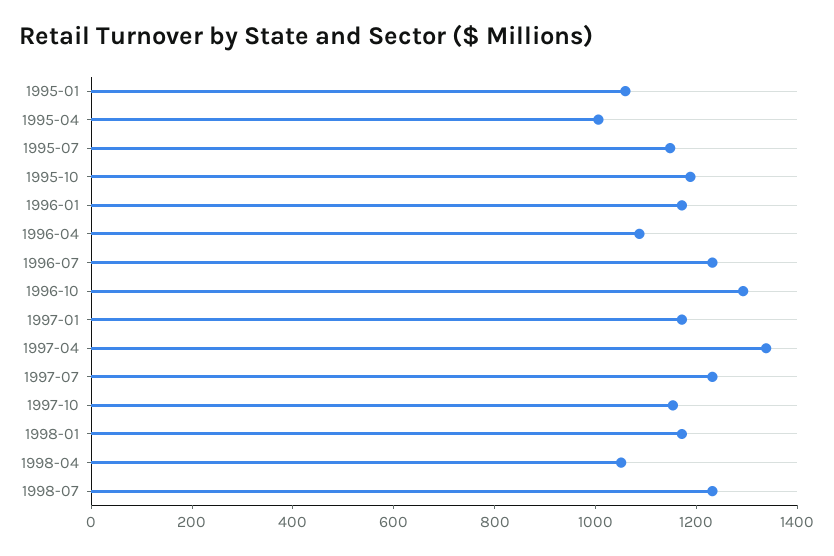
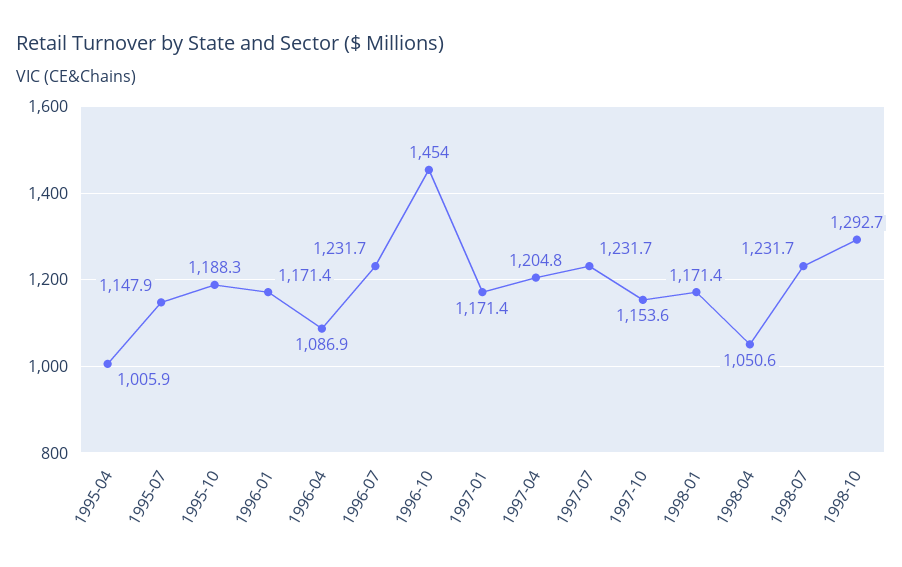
1995-01: 1050 -> none
1996-10: 1300 -> 1454
1997-04: 1350 -> 1204.8
1998-10: none -> 1292.7

